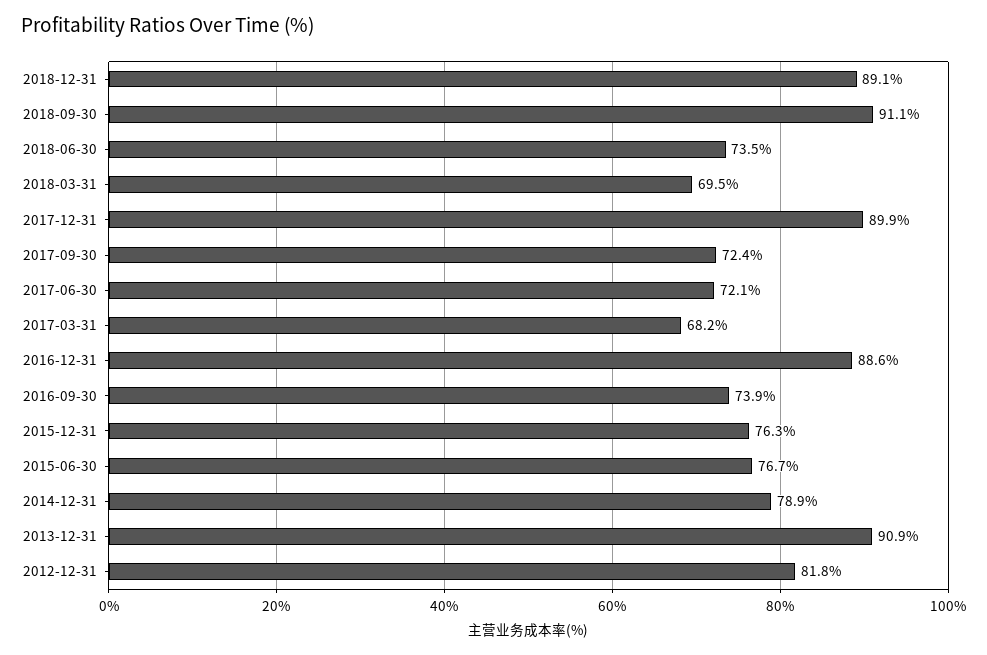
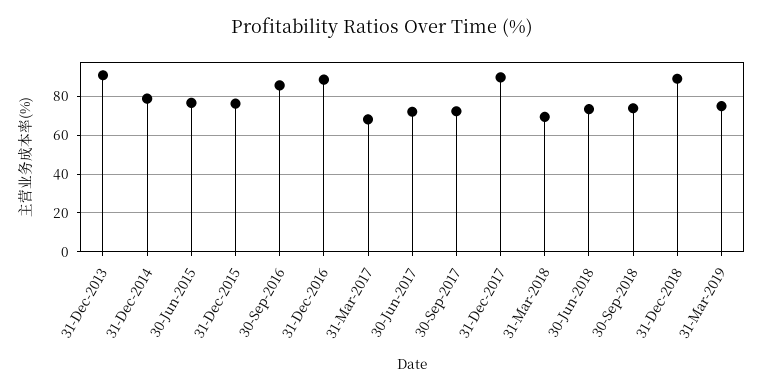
2018-09-30: 91.1 -> 75
2016-09-30: 73.9 -> 85
2012-12-31: 81.8 -> none
31-Mar-2019: none -> 75

